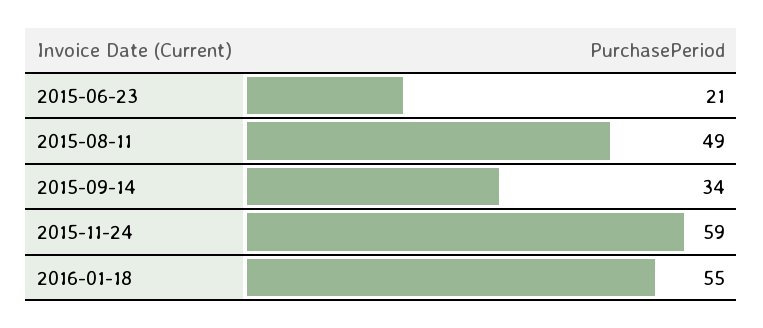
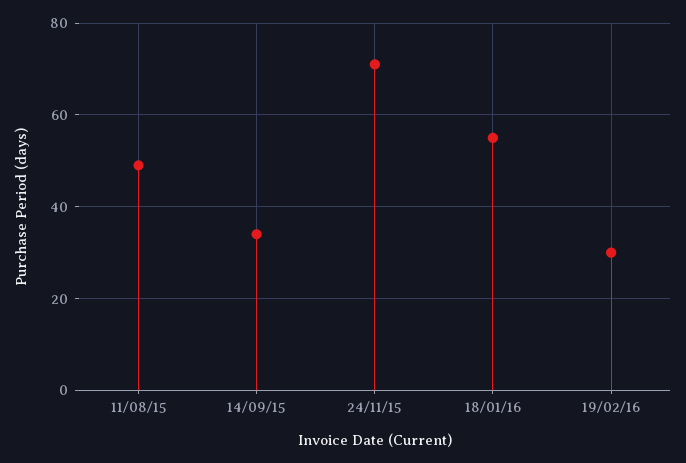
2015-06-23: 21 -> none
2015-11-24: 59 -> 70
19/02/16: none -> 30

